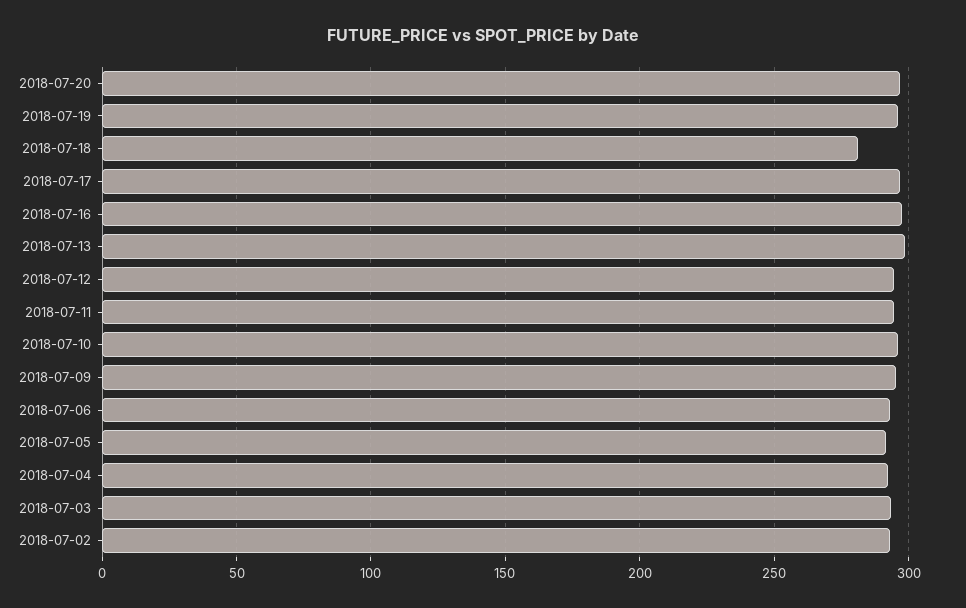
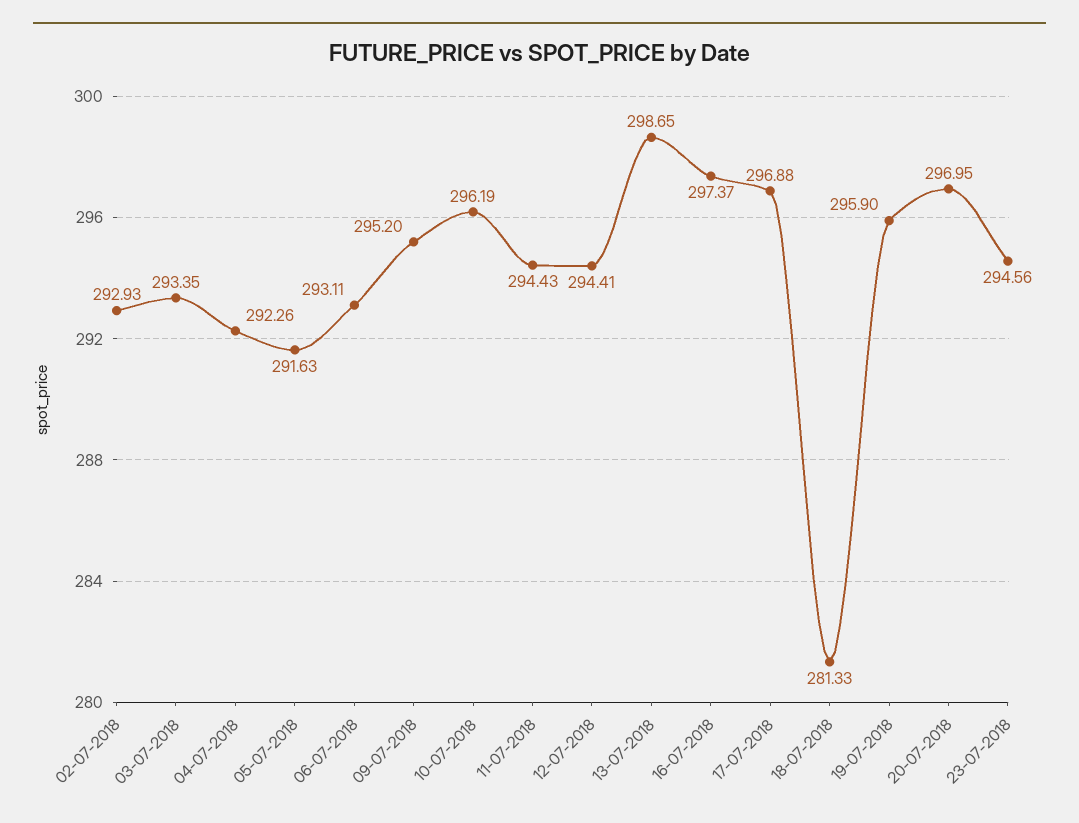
23-07-2018: none -> 294.56

